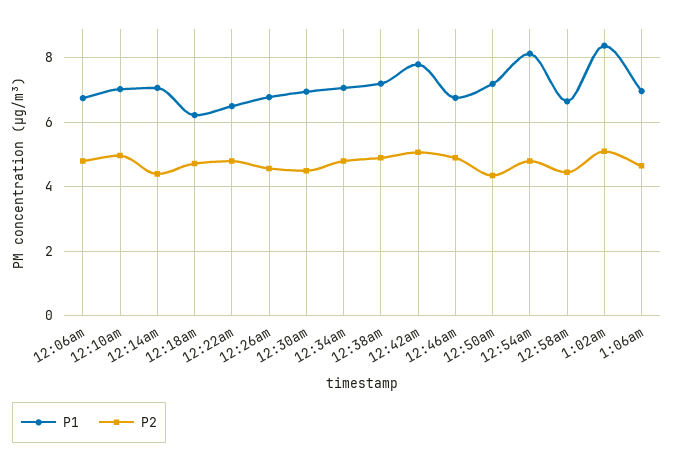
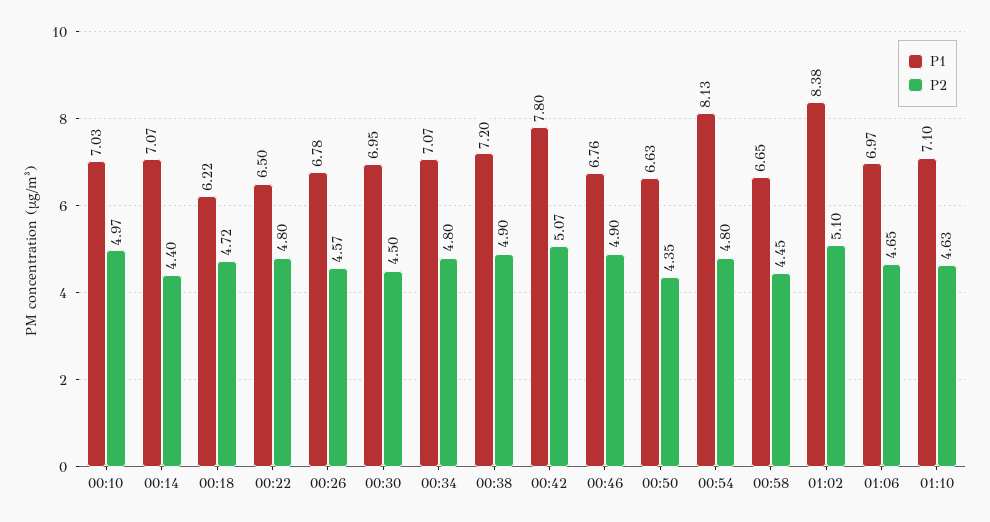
P1, 12:06am: 6.8 -> none
P2, 12:06am: 4.8 -> none
P1, 12:50am: 7.2 -> 6.63
P1, 01:10: none -> 7.1
P2, 01:10: none -> 4.63

